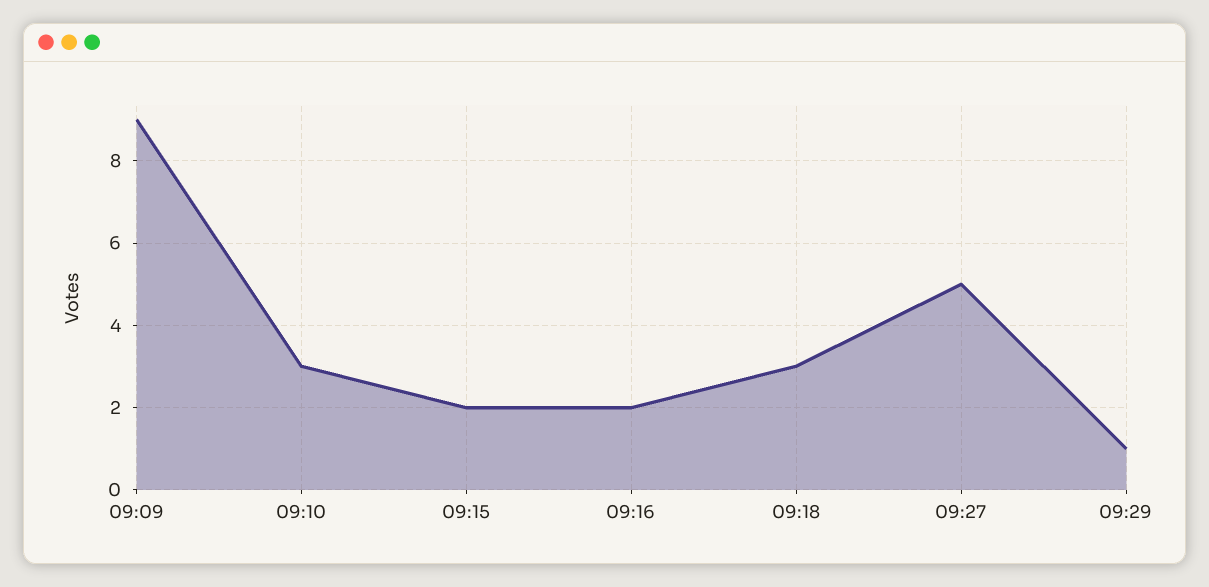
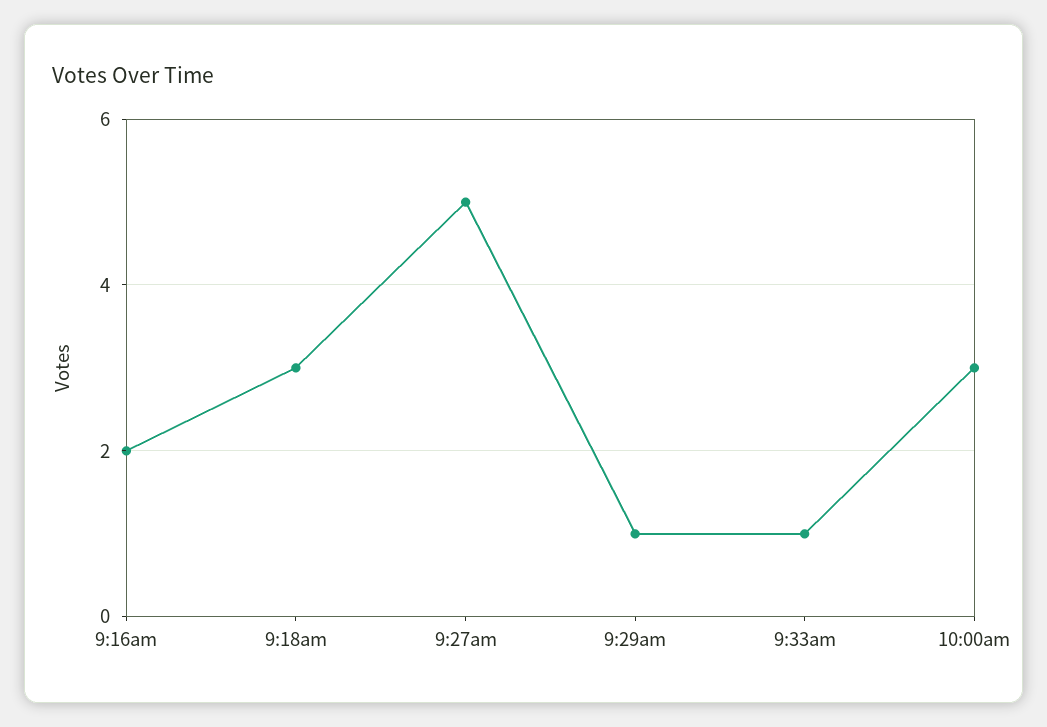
09:09: 9 -> none
09:10: 3 -> none
09:15: 2 -> none
9:33am: none -> 1
10:00am: none -> 3

